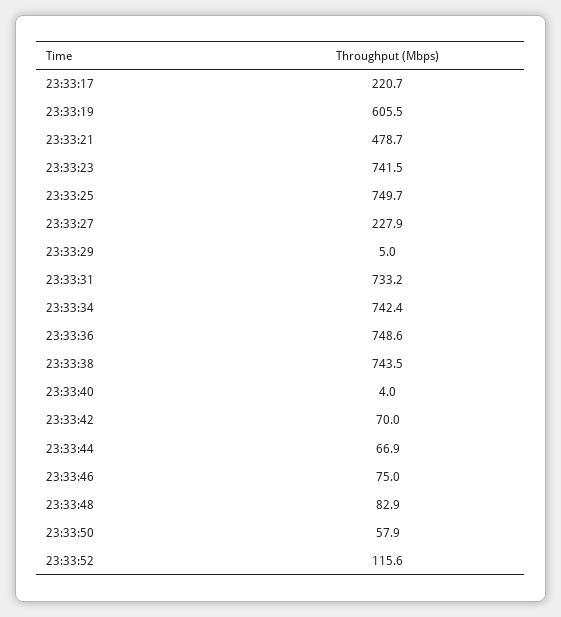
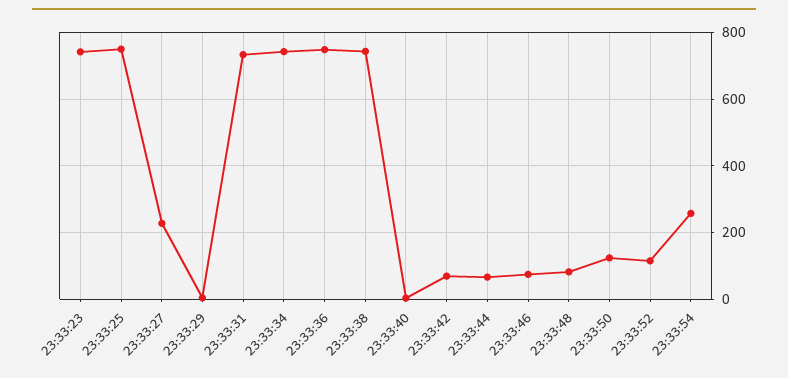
23:33:17: 220.7 -> none
23:33:19: 605.5 -> none
23:33:21: 478.7 -> none
23:33:50: 57.9 -> 120
23:33:54: none -> 260

